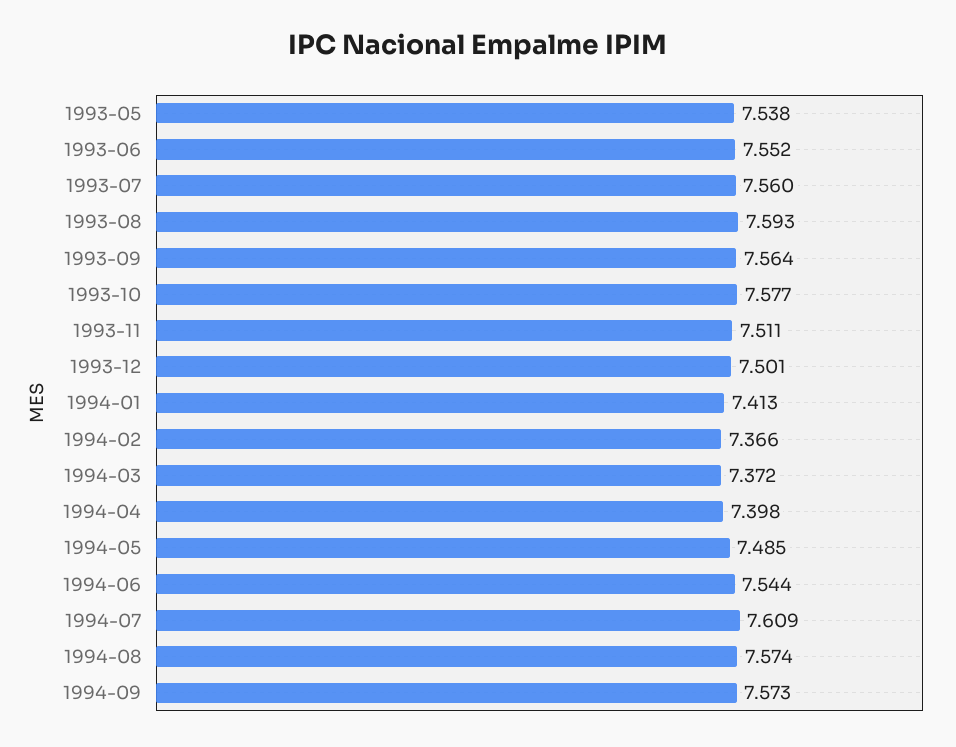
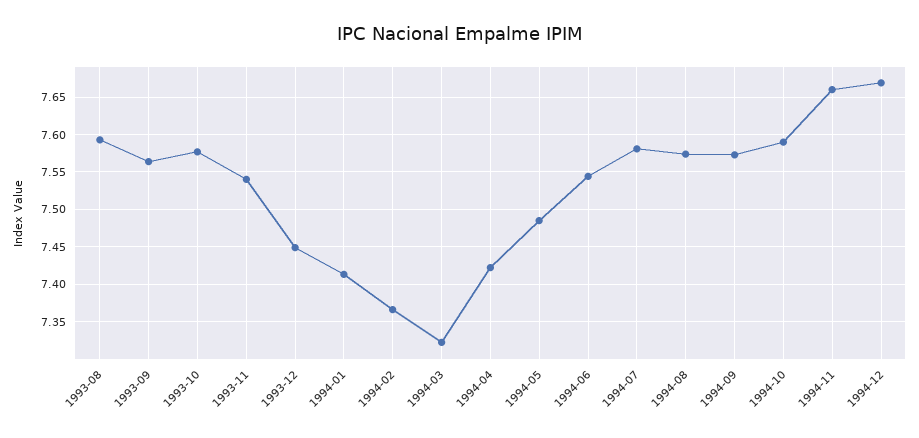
1993-05: 7.538 -> none
1993-06: 7.552 -> none
1993-07: 7.56 -> none
1993-11: 7.511 -> 7.54
1993-12: 7.501 -> 7.45
1994-03: 7.372 -> 7.32
1994-04: 7.398 -> 7.42
1994-07: 7.609 -> 7.58
1994-10: none -> 7.59
1994-11: none -> 7.66
1994-12: none -> 7.67

